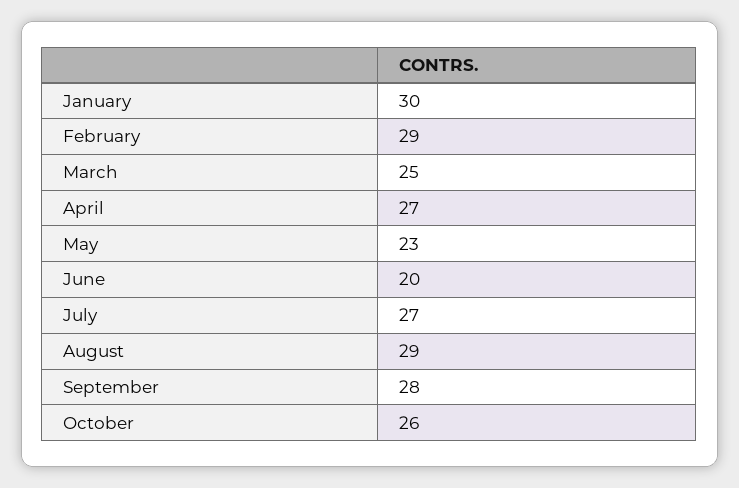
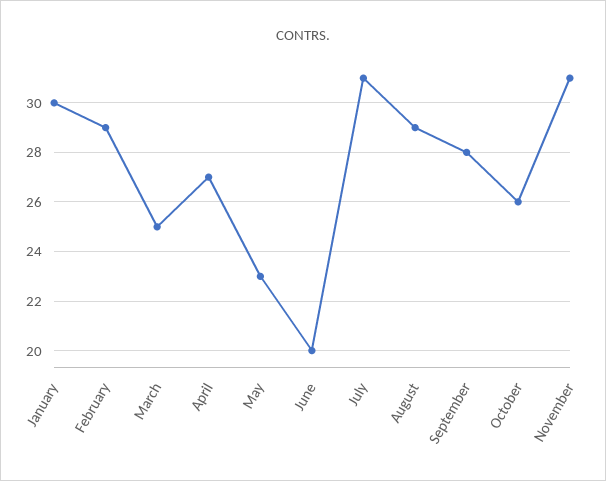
July: 27 -> 31
November: none -> 31

